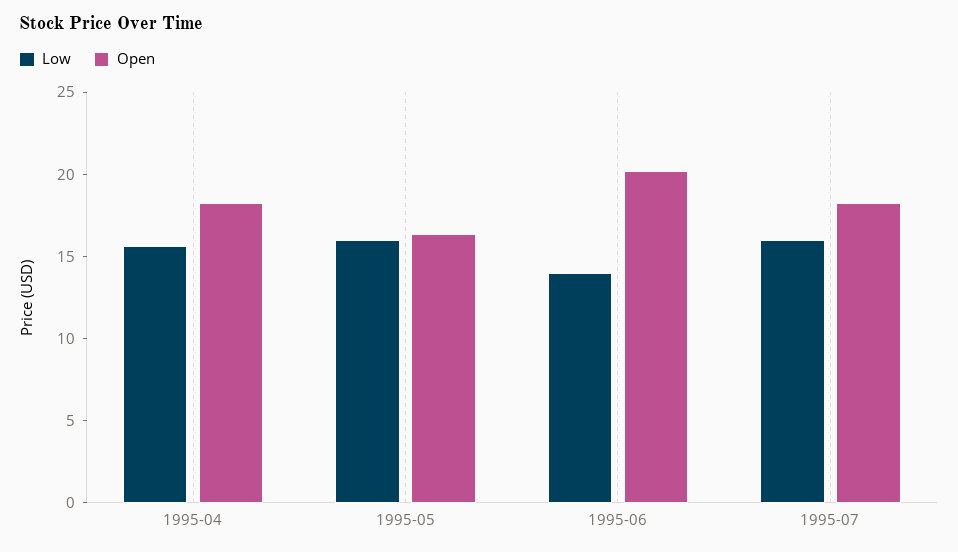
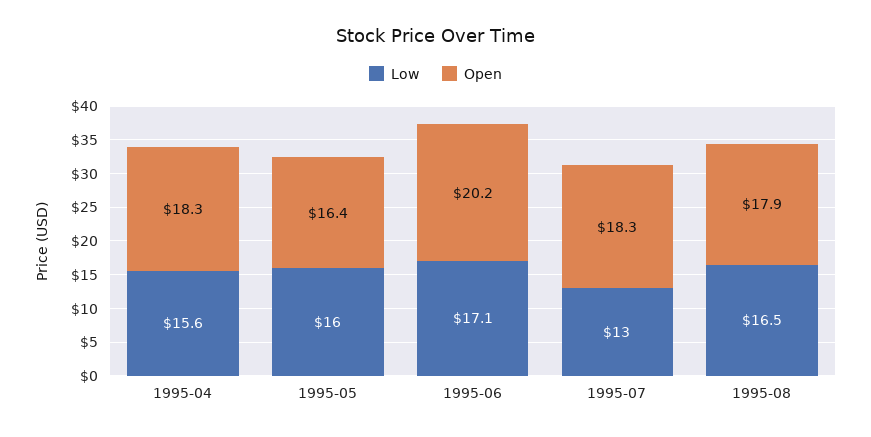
Low, 1995-06: 14 -> 17.1
Low, 1995-07: 16 -> 13
Low, 1995-08: none -> 16.5
Open, 1995-08: none -> 17.9

